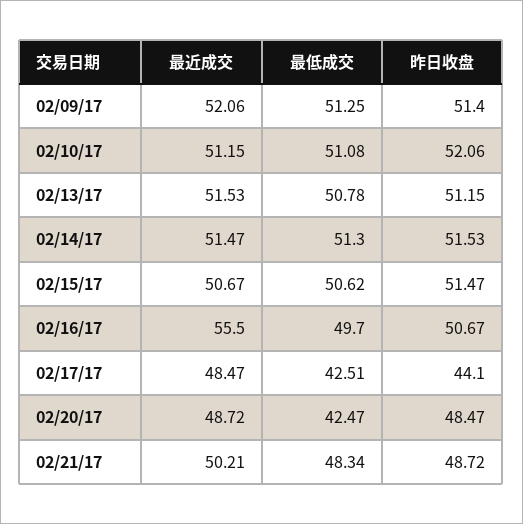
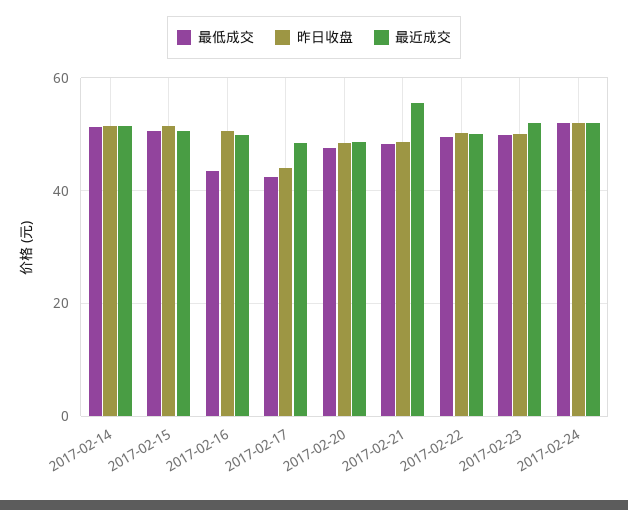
最近成交, 02/09/17: 52.06 -> none
最低成交, 02/09/17: 51.25 -> none
昨日收盘, 02/09/17: 51.4 -> none
最近成交, 02/10/17: 51.15 -> none
最低成交, 02/10/17: 51.08 -> none
昨日收盘, 02/10/17: 52.06 -> none
最近成交, 02/13/17: 51.53 -> none
最低成交, 02/13/17: 50.78 -> none
昨日收盘, 02/13/17: 51.15 -> none
最近成交, 02/16/17: 55.5 -> 50
最低成交, 02/16/17: 49.7 -> 44
最低成交, 02/20/17: 42.47 -> 48
最近成交, 02/21/17: 50.21 -> 56
最低成交, 2017-02-22: none -> 50
昨日收盘, 2017-02-22: none -> 50
最近成交, 2017-02-22: none -> 50
最低成交, 2017-02-23: none -> 50
昨日收盘, 2017-02-23: none -> 50
最近成交, 2017-02-23: none -> 52
最低成交, 2017-02-24: none -> 52
昨日收盘, 2017-02-24: none -> 52
最近成交, 2017-02-24: none -> 52

